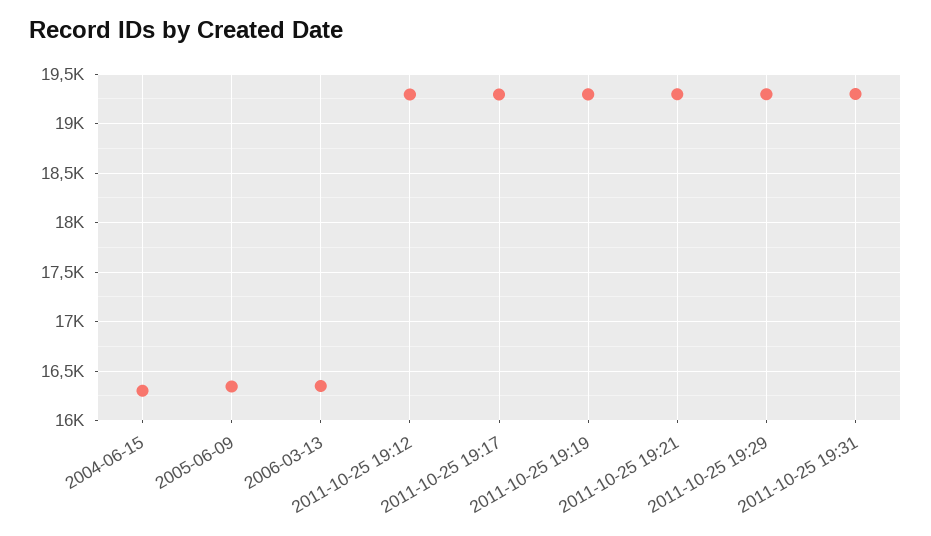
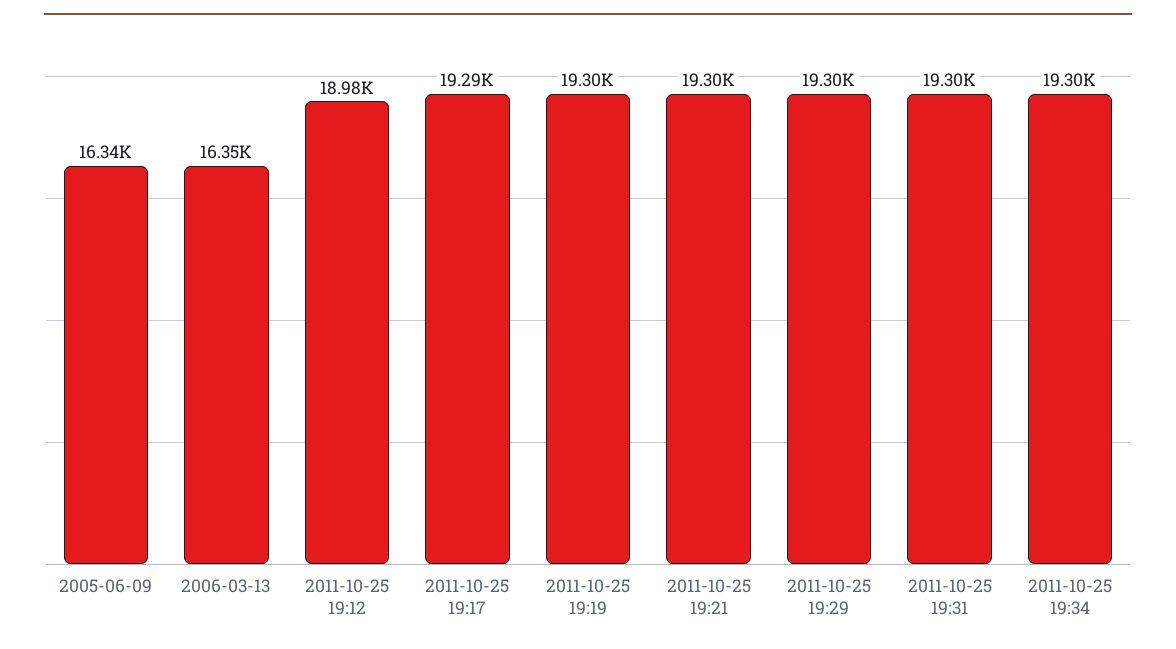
2004-06-15: 16300 -> none
2011-10-25 19:12: 19300 -> 18980
2011-10-25 19:34: none -> 19300

